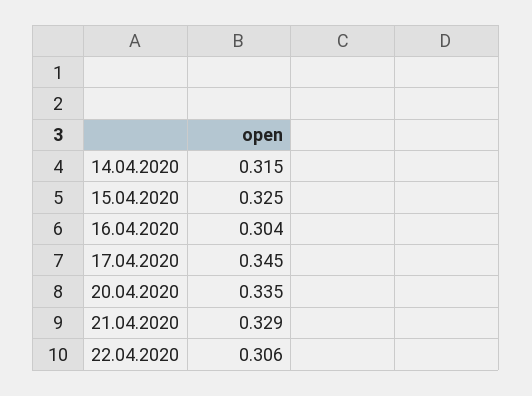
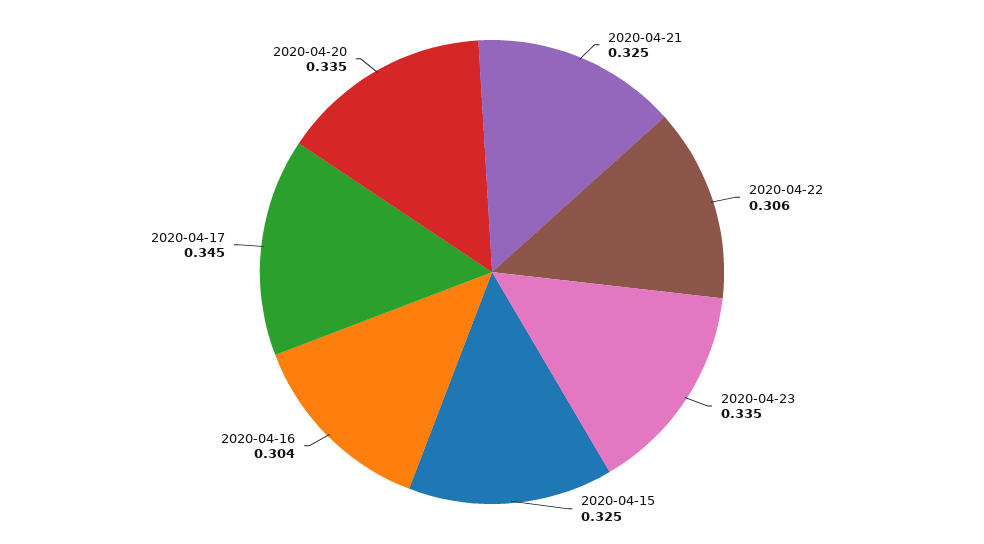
14.04.2020: 0.315 -> none
21.04.2020: 0.329 -> 0.325
2020-04-23: none -> 0.335

